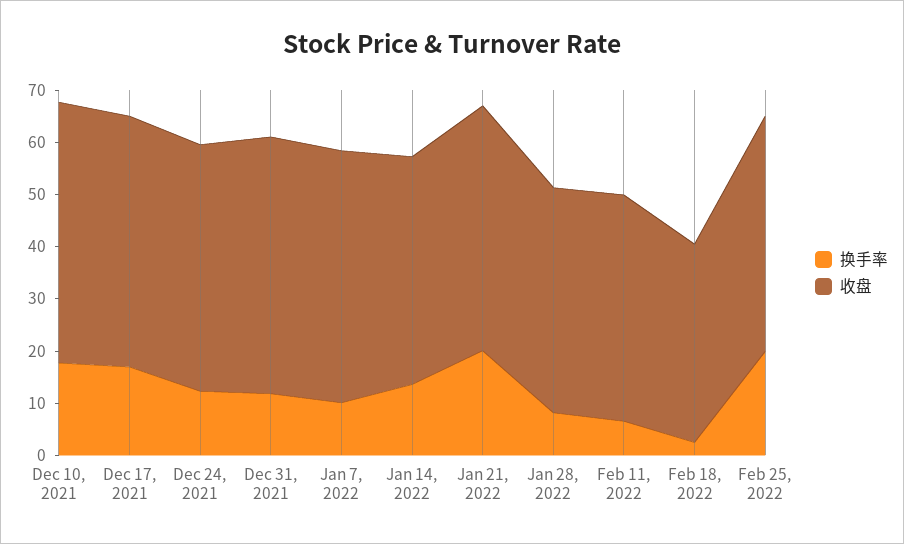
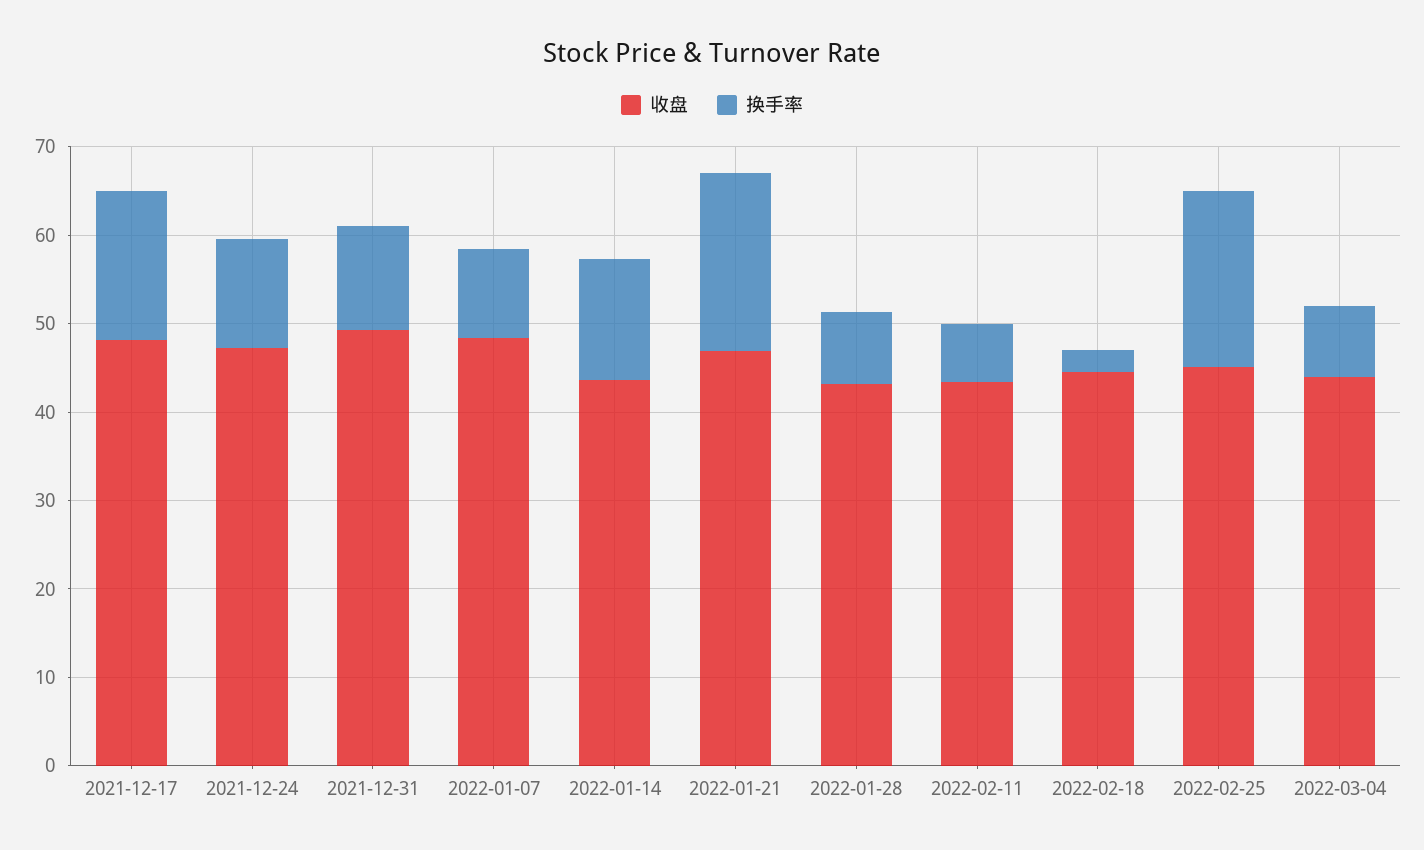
换手率, Dec 10, 2021: 18 -> none
收盘, Dec 10, 2021: 50 -> none
收盘, Feb 18, 2022: 38 -> 44
收盘, 2022-03-04: none -> 44
换手率, 2022-03-04: none -> 8

